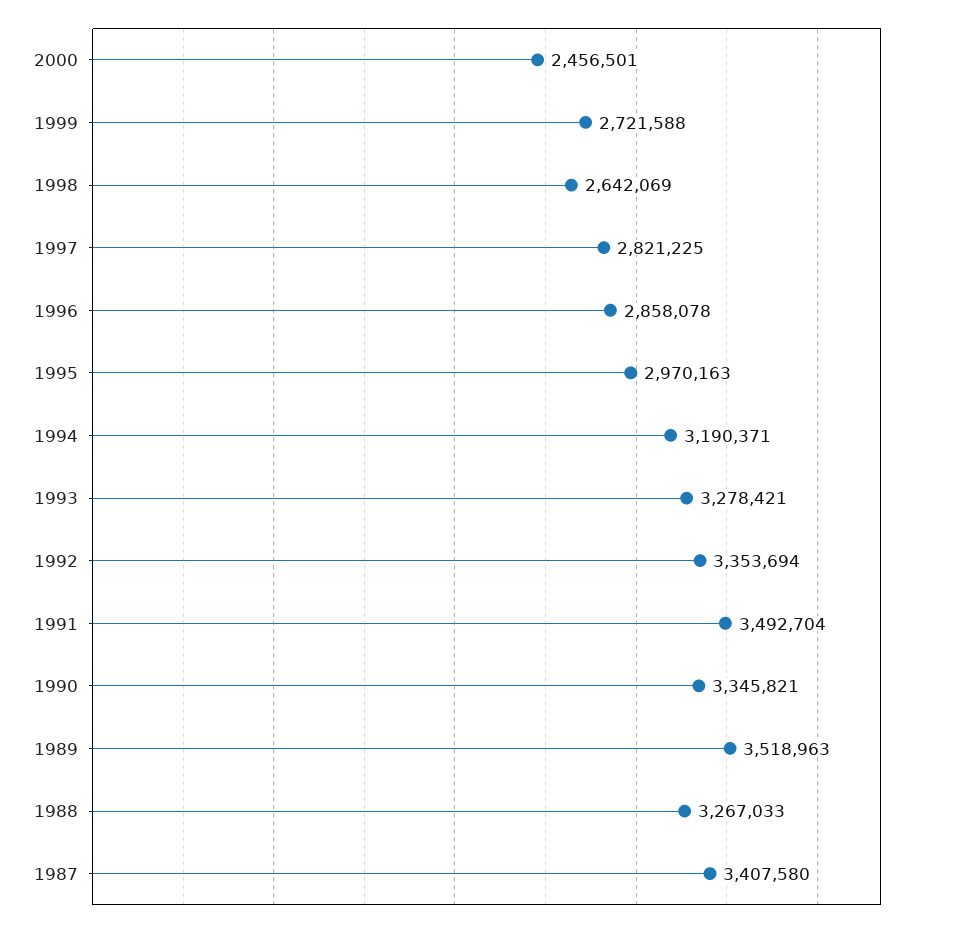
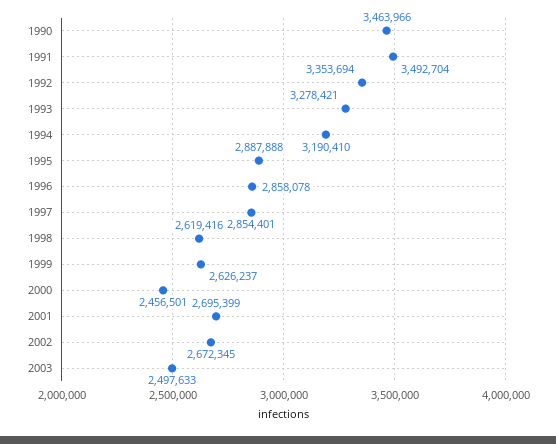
1999: 2721588 -> 2626237
1998: 2642069 -> 2619416
1997: 2821225 -> 2854401
1995: 2970163 -> 2887888
1994: 3190371 -> 3190410
1990: 3345821 -> 3463966
1989: 3518963 -> none
1988: 3267033 -> none
1987: 3407580 -> none
2001: none -> 2695399
2002: none -> 2672345
2003: none -> 2497633

